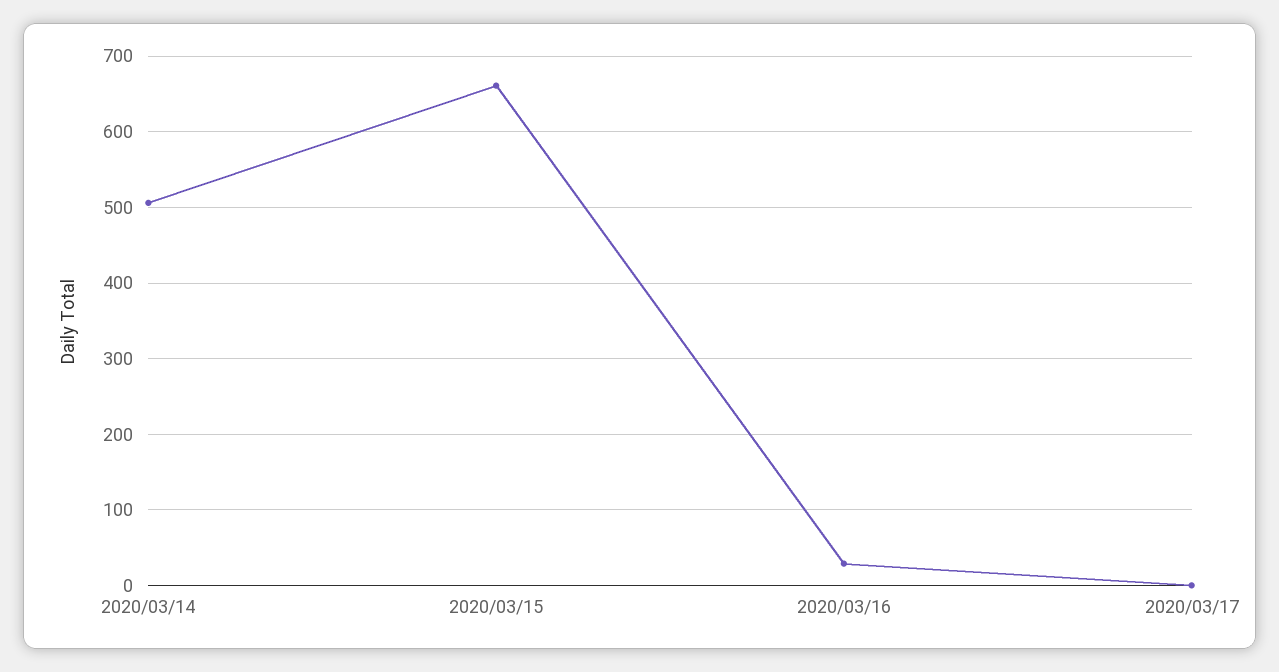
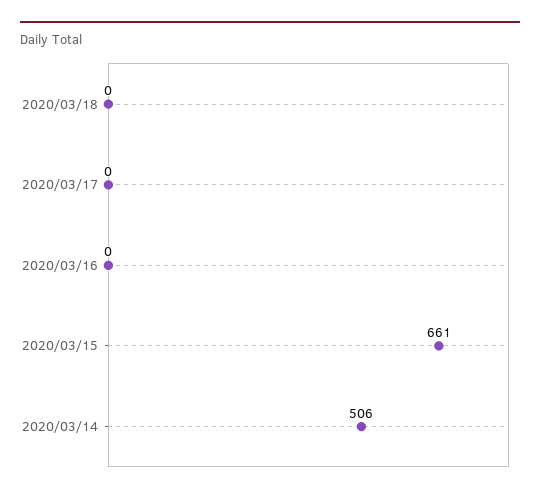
2020/03/16: 30 -> 0
2020/03/18: none -> 0

